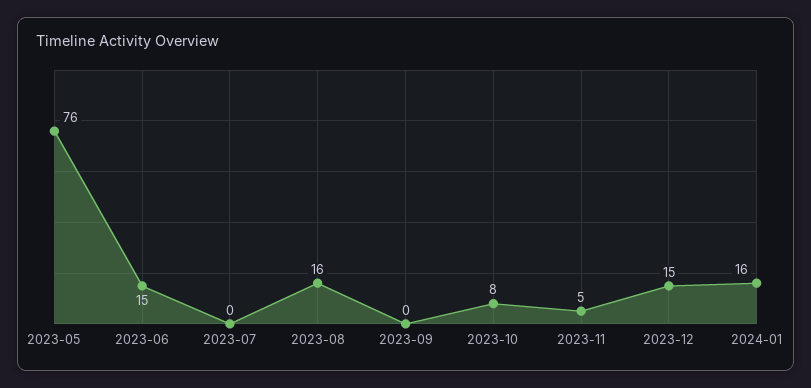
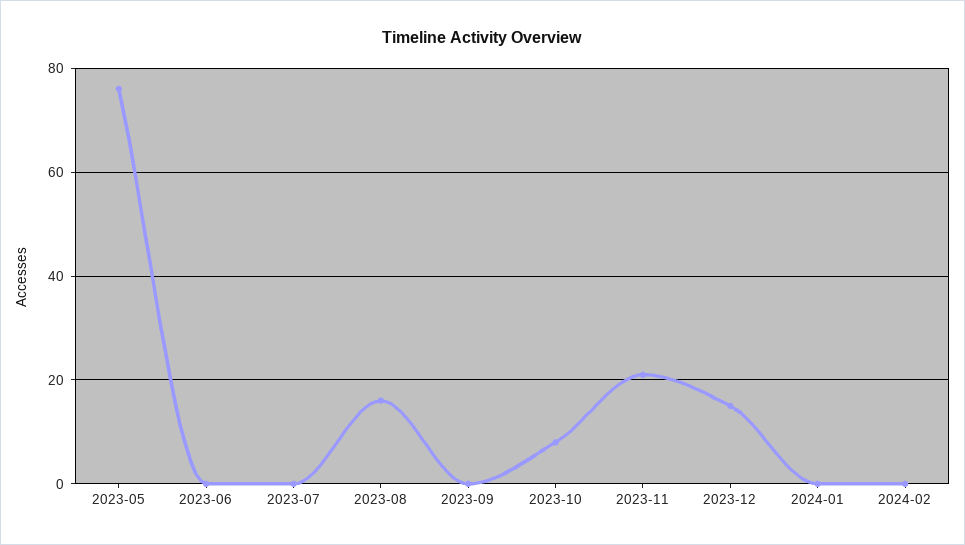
2023-06: 15 -> 0
2023-11: 5 -> 20
2024-01: 16 -> 0
2024-02: none -> 0

